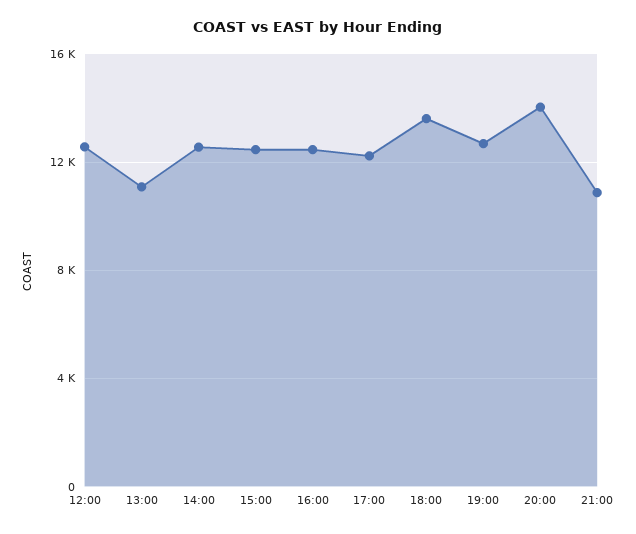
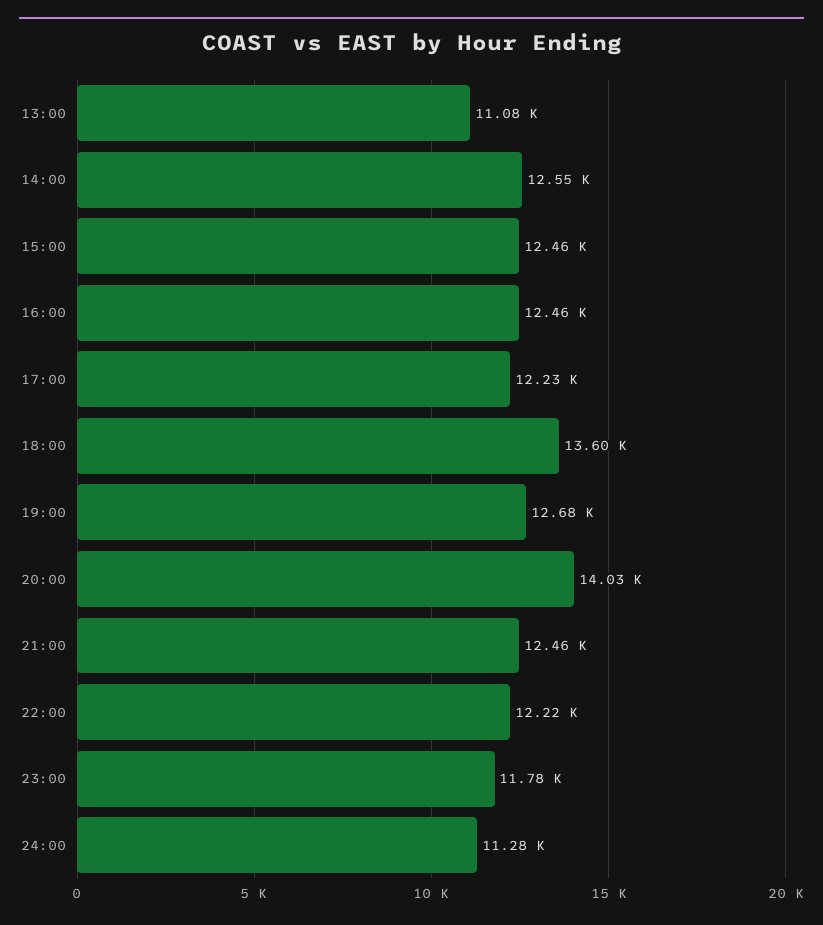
12:00: 12500 -> none
21:00: 11000 -> 12460
22:00: none -> 12220
23:00: none -> 11780
24:00: none -> 11280

